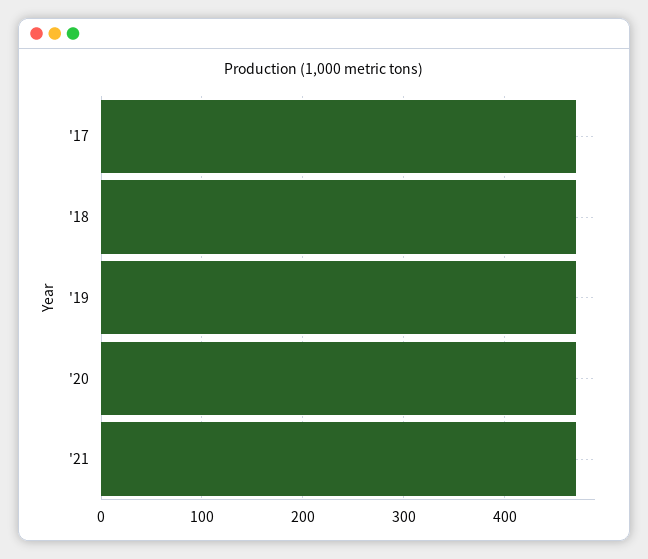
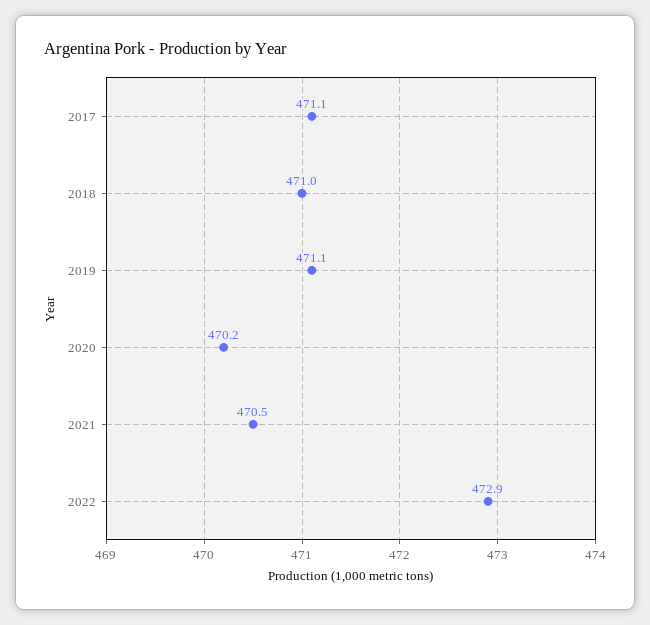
2022: none -> 472.9

